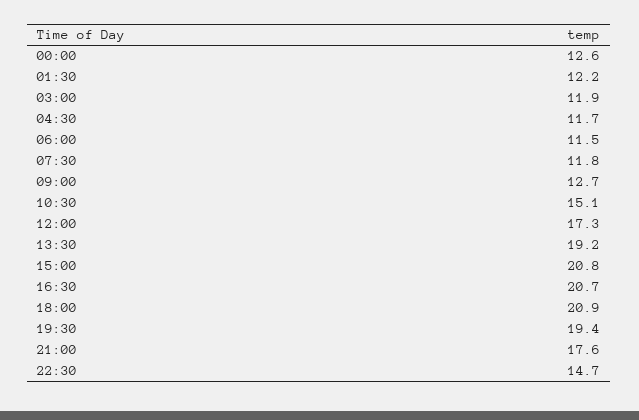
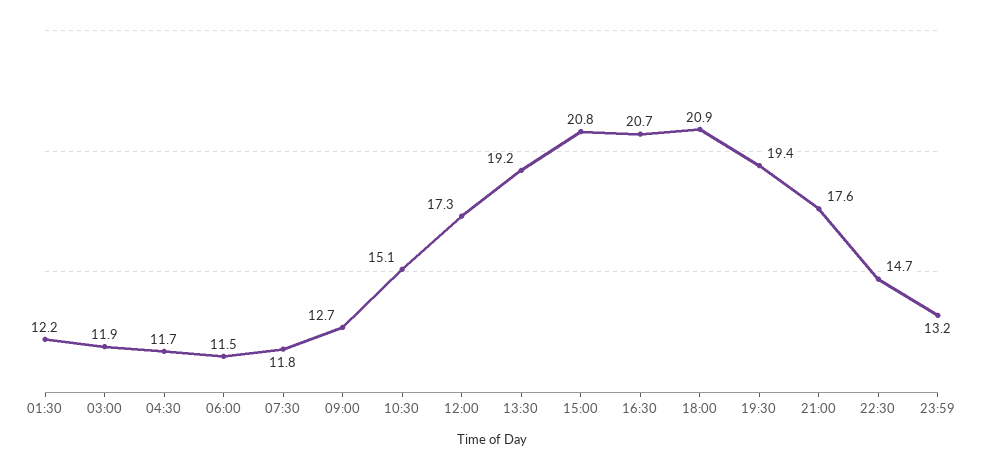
00:00: 12.6 -> none
23:59: none -> 13.2

